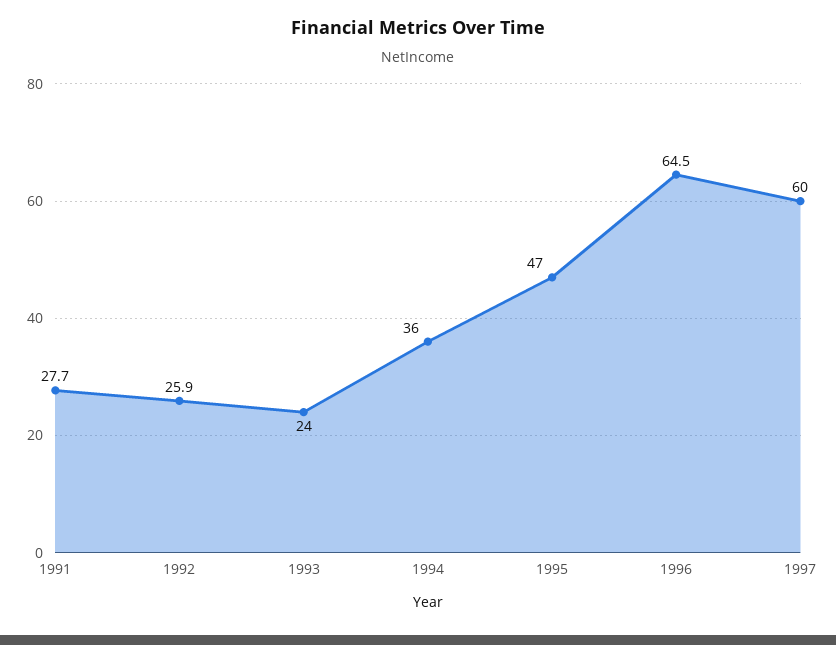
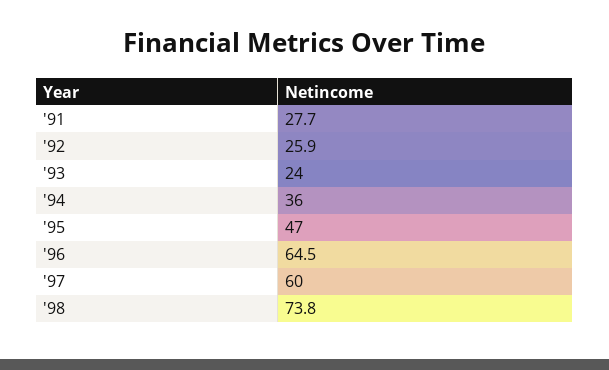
'98: none -> 73.8

